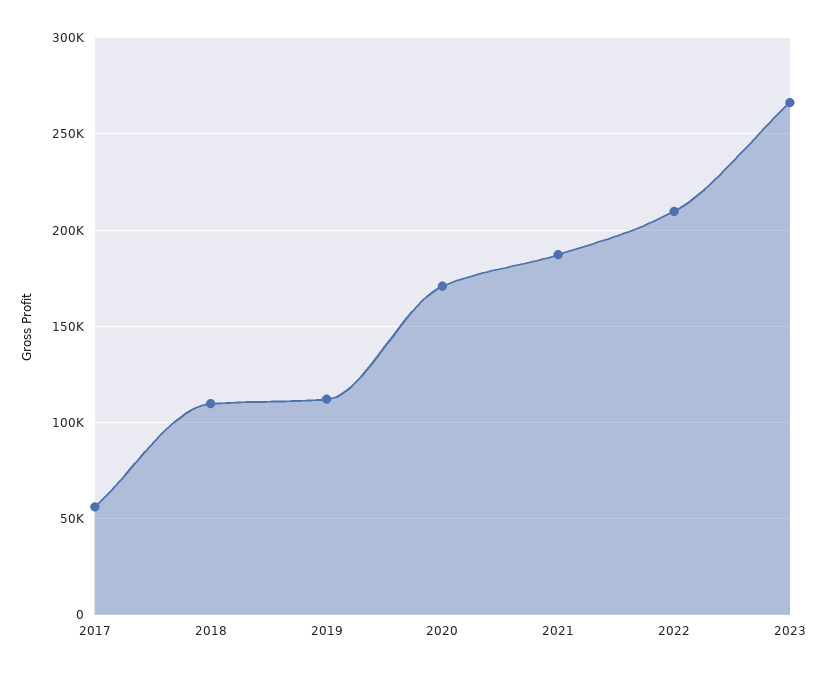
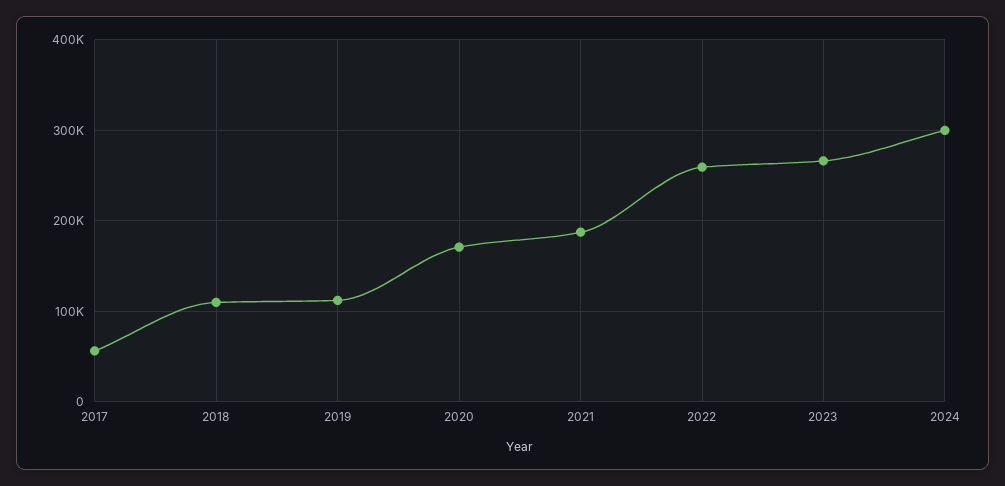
2022: 210000 -> 260000
2024: none -> 300000

